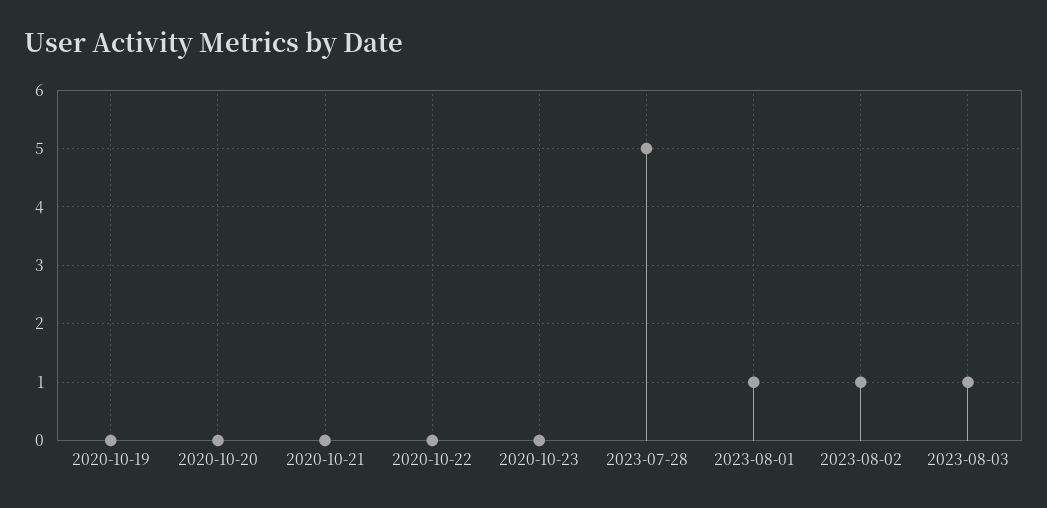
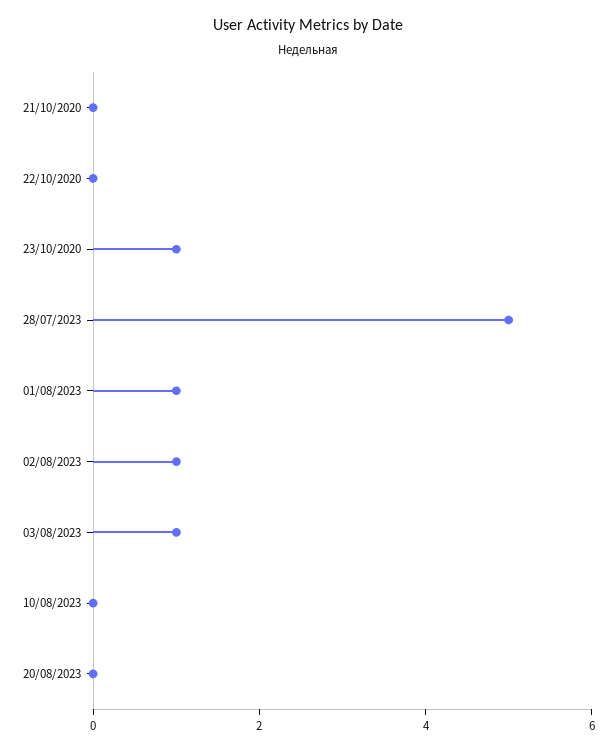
2020-10-19: 0 -> none
2020-10-20: 0 -> none
2020-10-23: 0 -> 1
10/08/2023: none -> 0
20/08/2023: none -> 0

